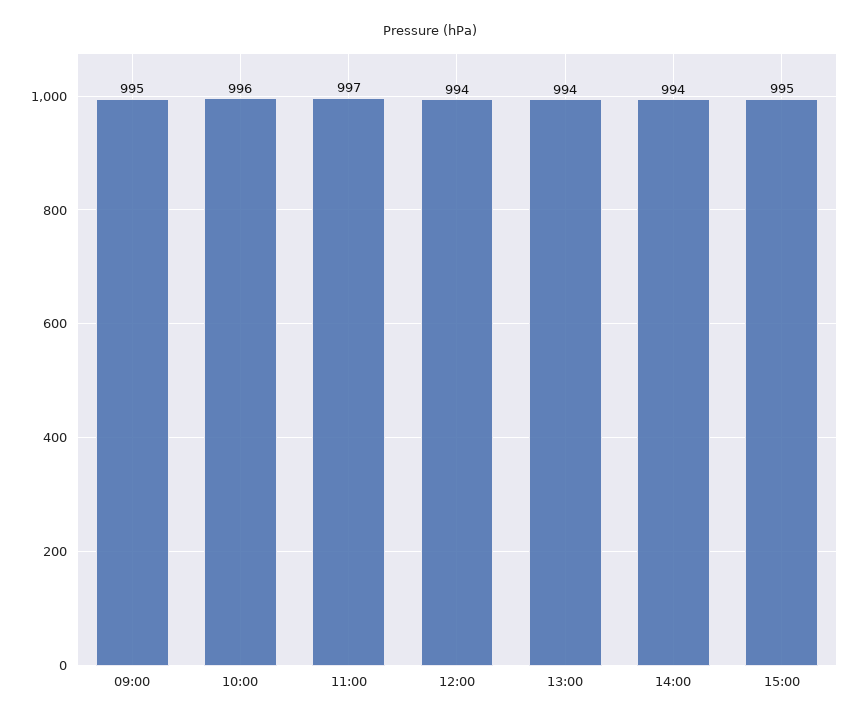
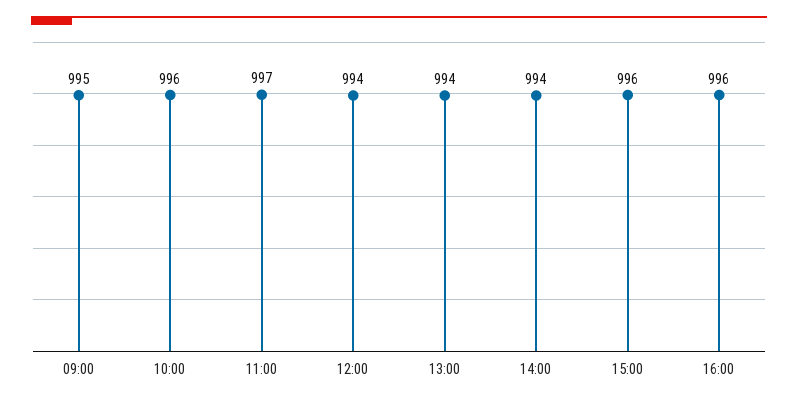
15:00: 995 -> 996
16:00: none -> 996

